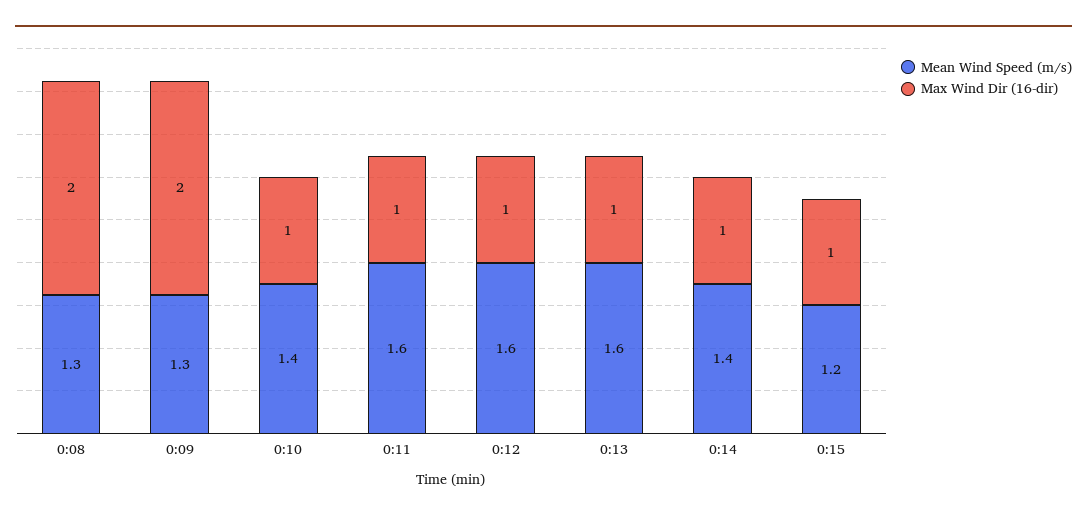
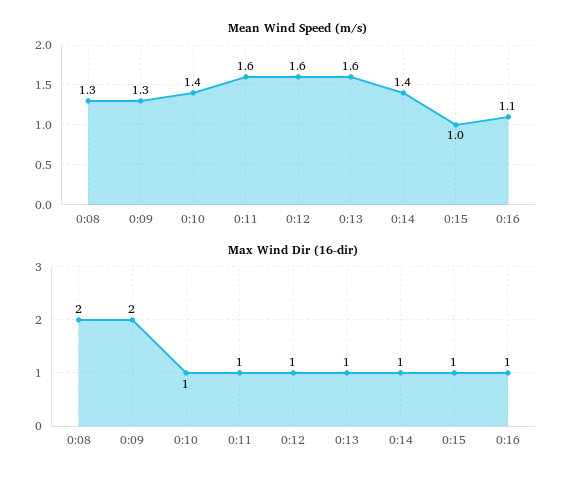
Mean Wind Speed (m/s), 0:15: 1.2 -> 1
Mean Wind Speed (m/s), 0:16: none -> 1.1
Max Wind Dir (16-dir), 0:16: none -> 1

